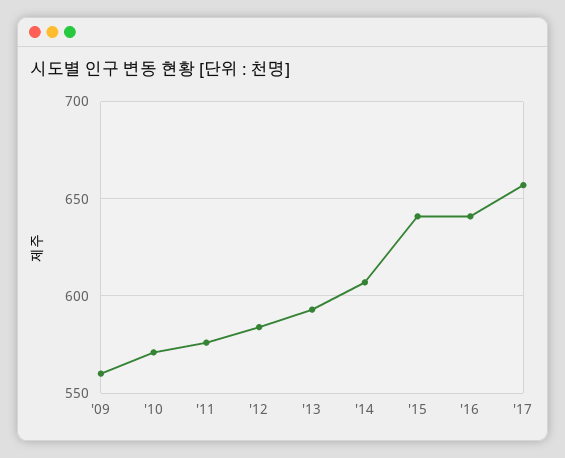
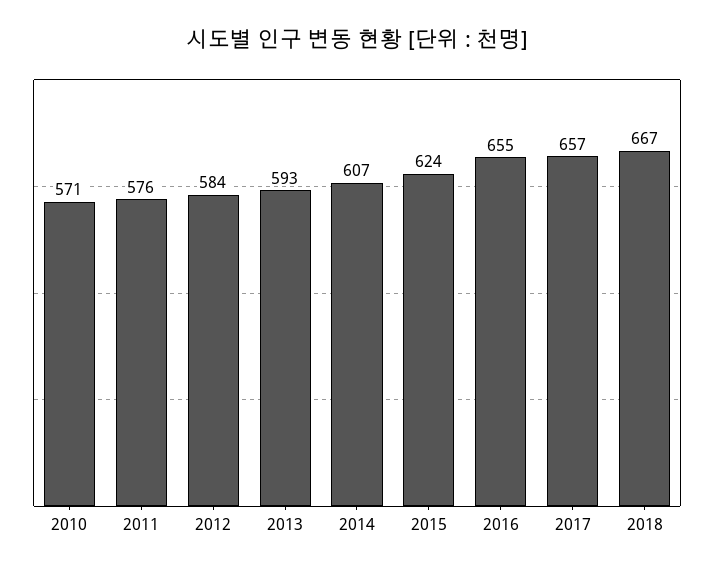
'09: 560 -> none
'15: 640 -> 624
'16: 640 -> 655
2018: none -> 667

